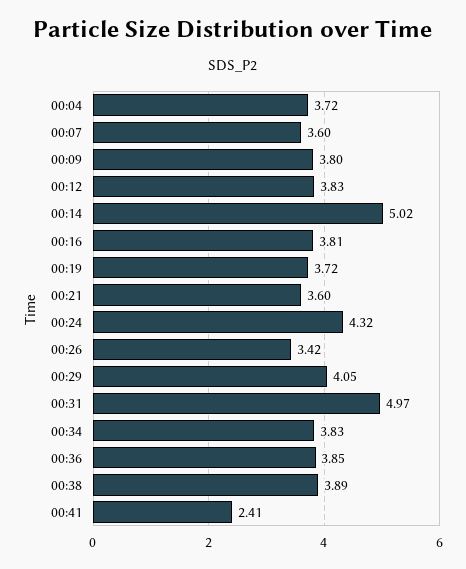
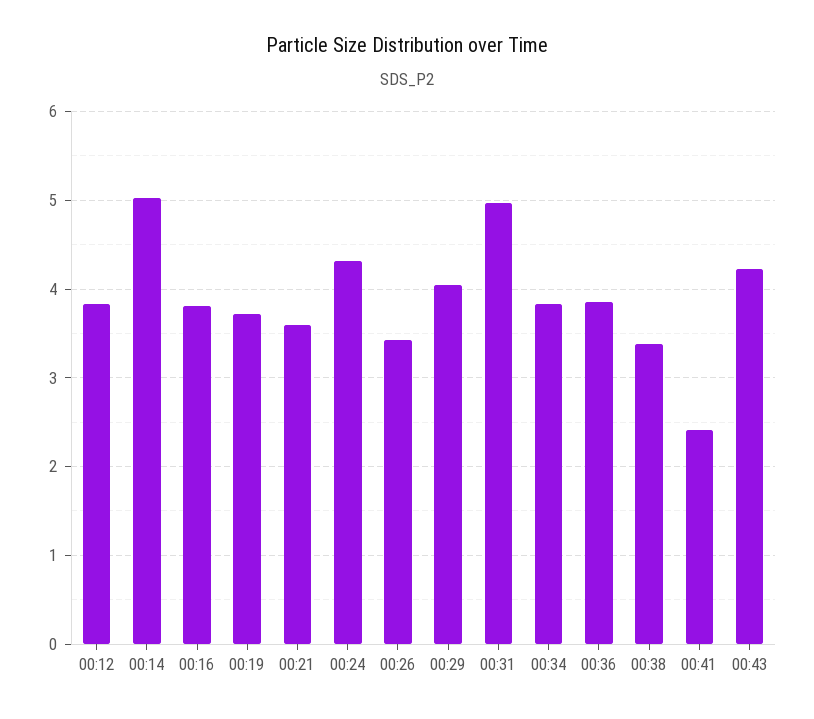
00:04: 3.72 -> none
00:07: 3.6 -> none
00:09: 3.8 -> none
00:38: 3.89 -> 3.4
00:43: none -> 4.2

